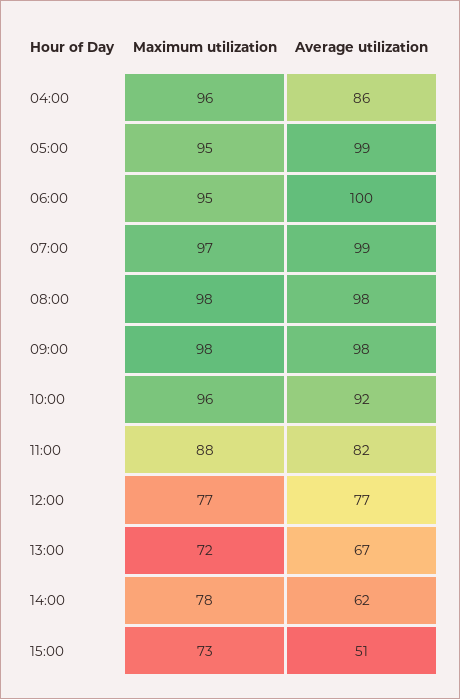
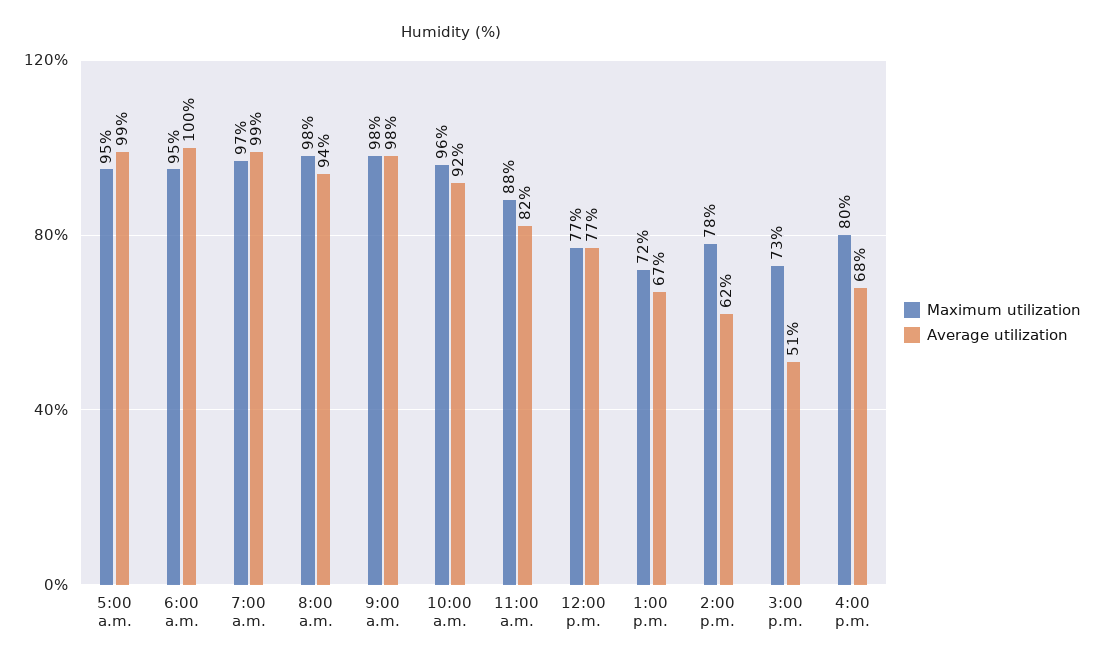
Maximum utilization, 04:00: 96 -> none
Average utilization, 04:00: 86 -> none
Average utilization, 08:00: 98 -> 94
Maximum utilization, 4:00 p.m.: none -> 80
Average utilization, 4:00 p.m.: none -> 68

